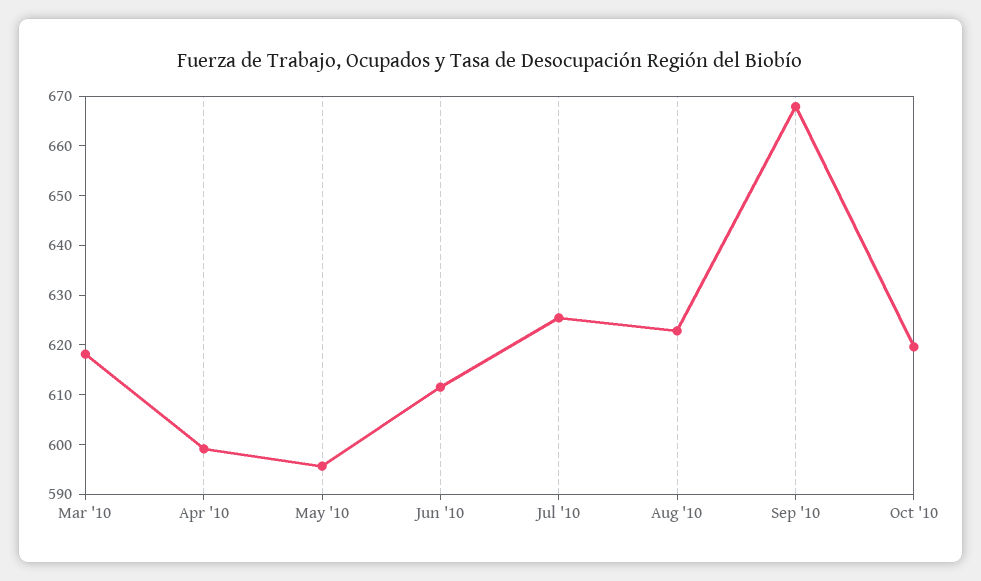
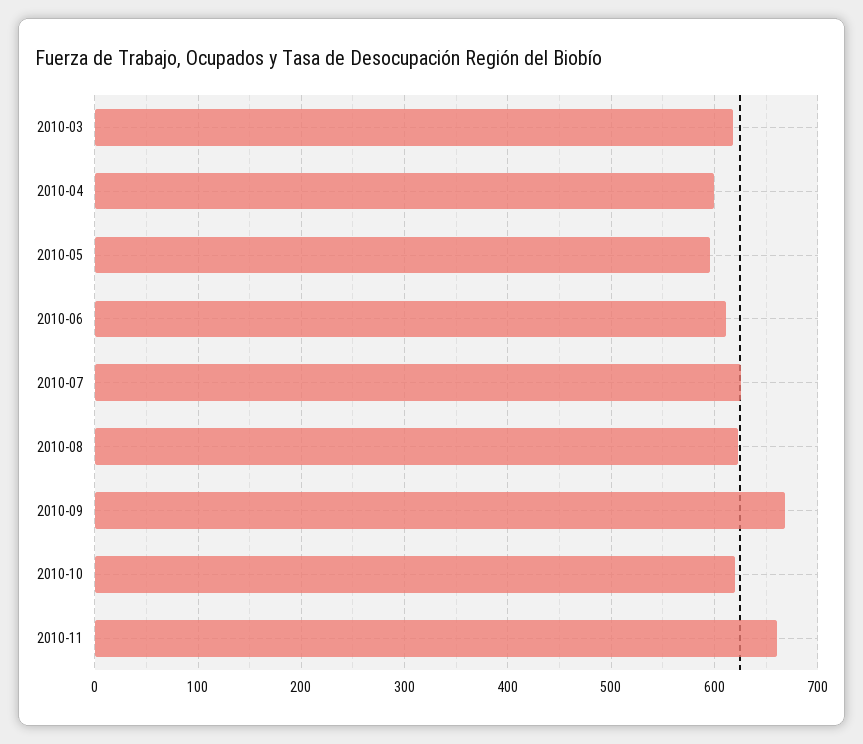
2010-11: none -> 660

